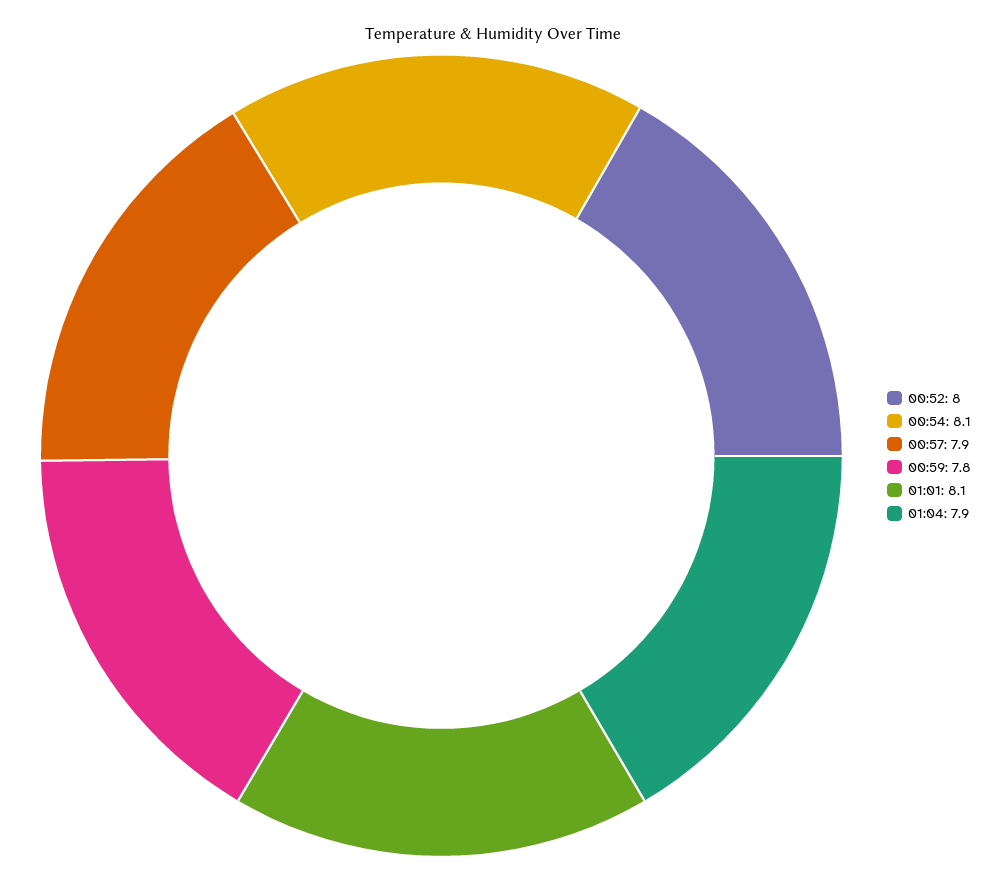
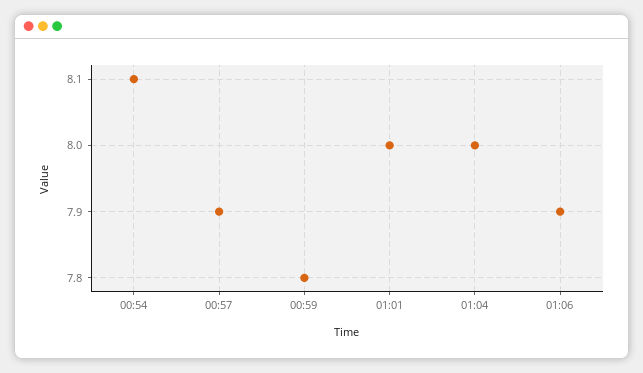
00:52: 8 -> none
01:01: 8.1 -> 8
01:04: 7.9 -> 8
01:06: none -> 7.9

